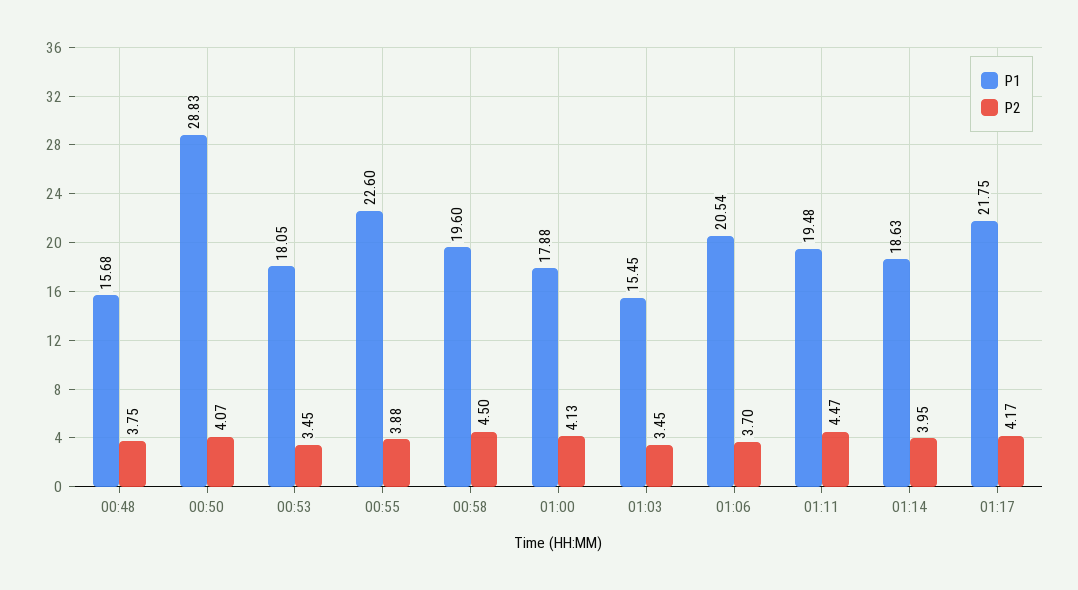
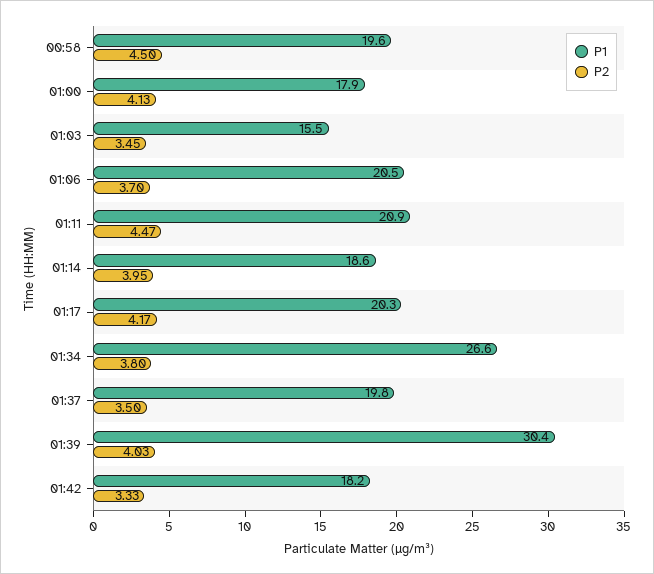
P1, 00:48: 15.68 -> none
P2, 00:48: 3.75 -> none
P1, 00:50: 28.83 -> none
P2, 00:50: 4.07 -> none
P1, 00:53: 18.05 -> none
P2, 00:53: 3.45 -> none
P1, 00:55: 22.6 -> none
P2, 00:55: 3.88 -> none
P1, 01:11: 19.48 -> 20.9
P1, 01:17: 21.75 -> 20.3
P1, 01:34: none -> 26.6
P2, 01:34: none -> 3.8
P1, 01:37: none -> 19.8
P2, 01:37: none -> 3.5
P1, 01:39: none -> 30.4
P2, 01:39: none -> 4.03
P1, 01:42: none -> 18.2
P2, 01:42: none -> 3.33

